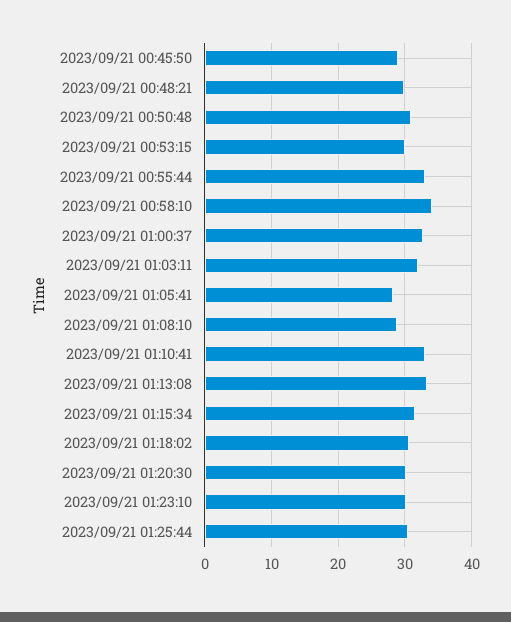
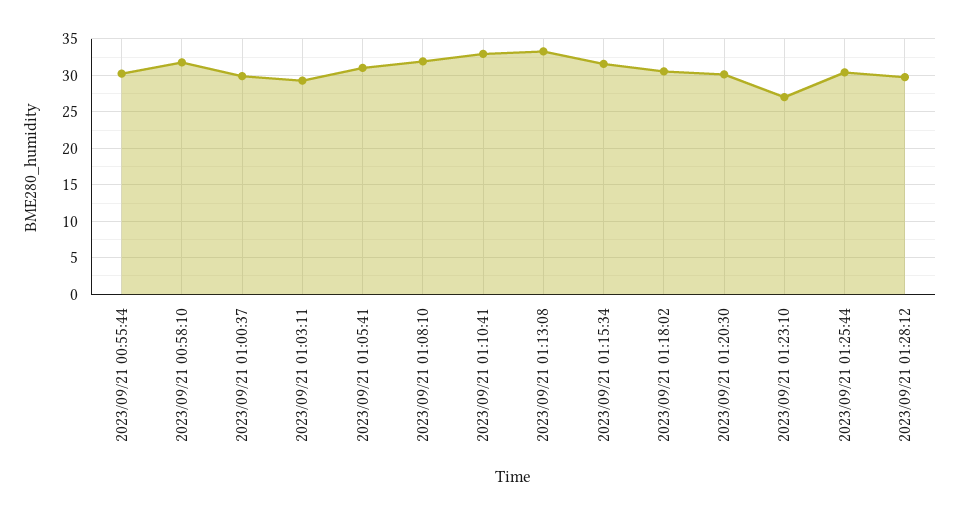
2023/09/21 00:45:50: 29 -> none
2023/09/21 00:48:21: 30 -> none
2023/09/21 00:50:48: 31 -> none
2023/09/21 00:53:15: 30 -> none
2023/09/21 00:55:44: 33 -> 30
2023/09/21 00:58:10: 34 -> 32
2023/09/21 01:00:37: 33 -> 30
2023/09/21 01:03:11: 32 -> 29
2023/09/21 01:05:41: 28 -> 31
2023/09/21 01:08:10: 29 -> 32
2023/09/21 01:23:10: 30 -> 27
2023/09/21 01:28:12: none -> 30

